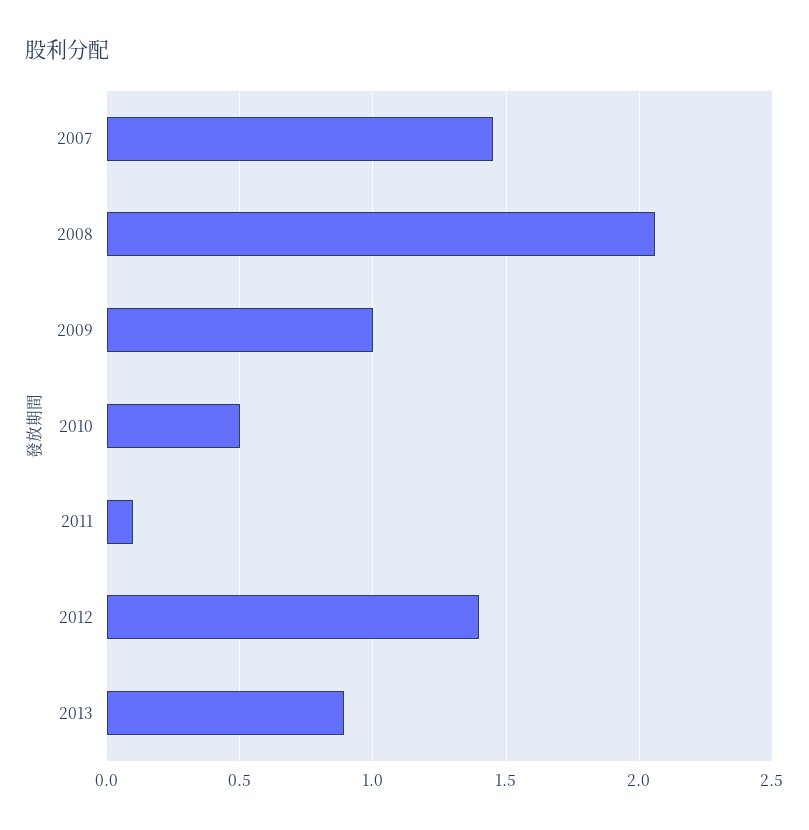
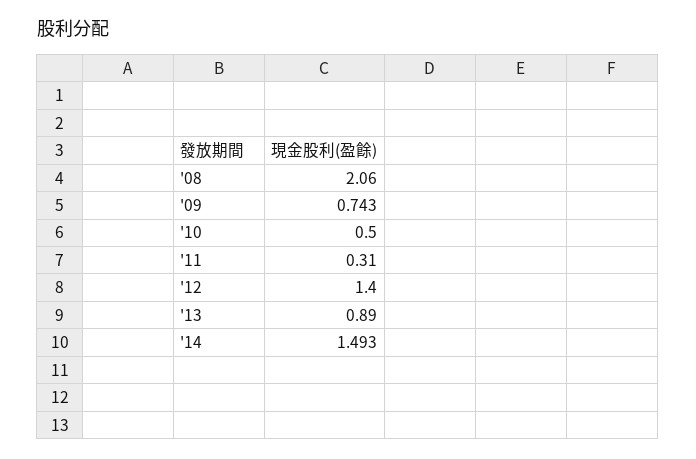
2007: 1.45 -> none
2009: 1 -> 0.743
2011: 0.1 -> 0.31
'14: none -> 1.493

